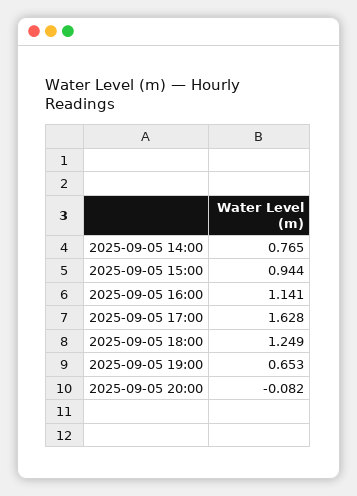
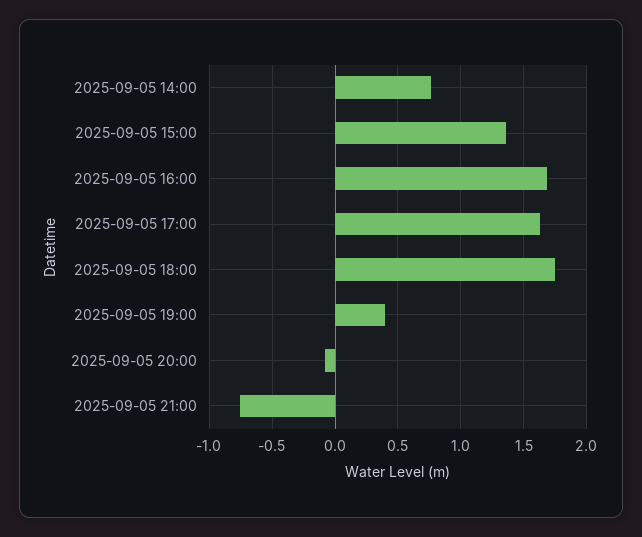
2025-09-05 15:00: 0.944 -> 1.35
2025-09-05 16:00: 1.141 -> 1.7
2025-09-05 18:00: 1.249 -> 1.75
2025-09-05 19:00: 0.653 -> 0.4
2025-09-05 21:00: none -> -0.75

